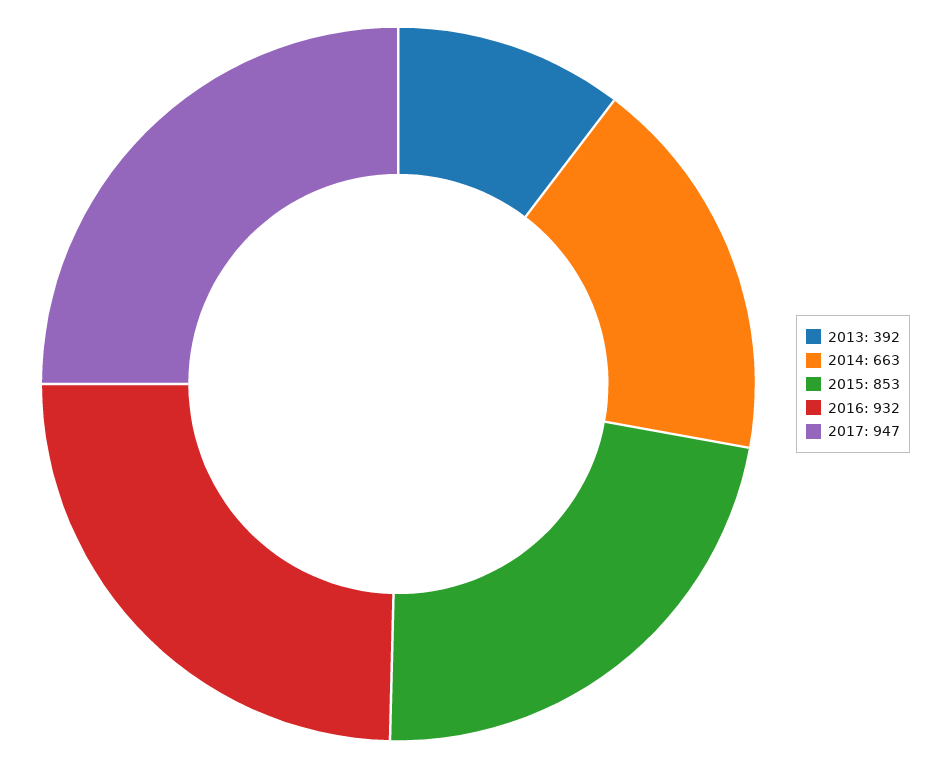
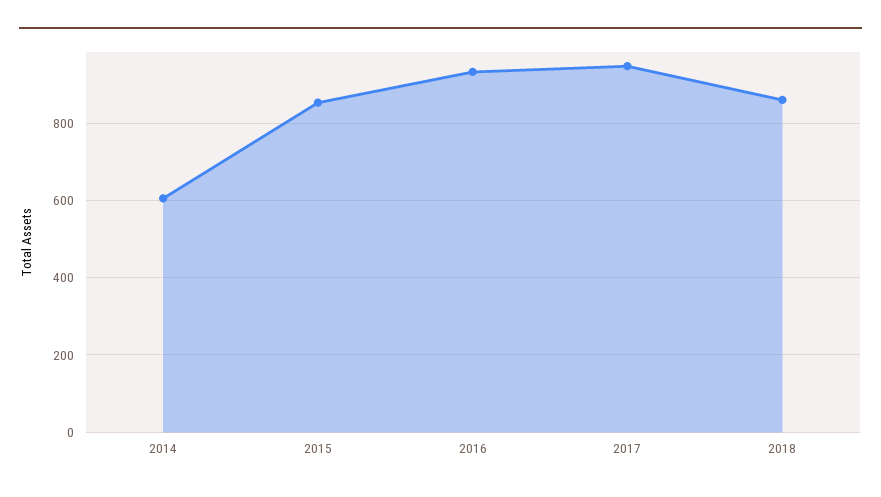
2013: 392 -> none
2014: 663 -> 600
2018: none -> 860

